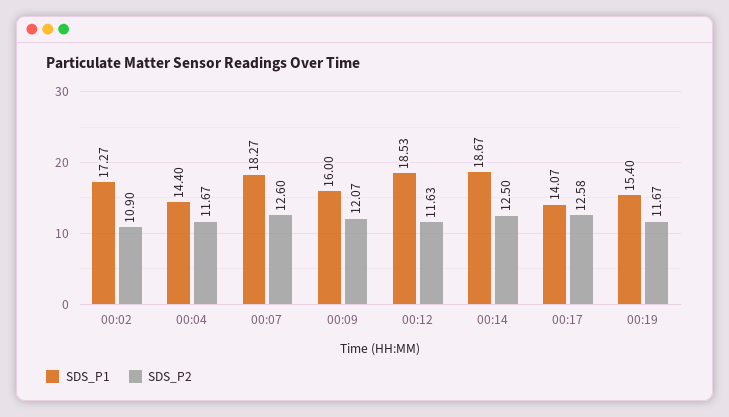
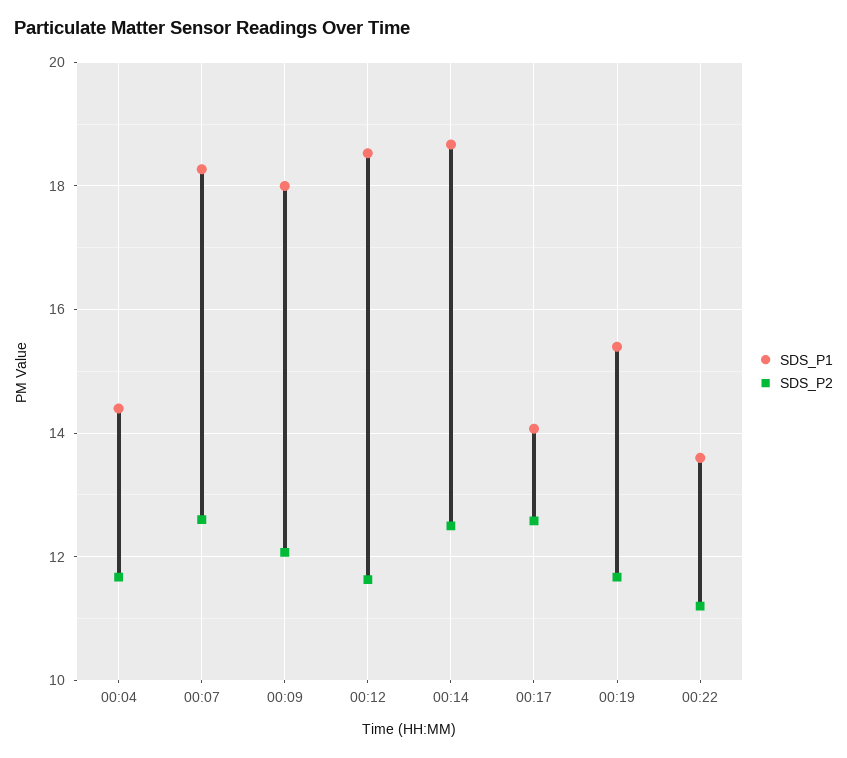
SDS_P1, 00:02: 17.27 -> none
SDS_P2, 00:02: 10.9 -> none
SDS_P1, 00:09: 16 -> 18
SDS_P1, 00:22: none -> 13.6
SDS_P2, 00:22: none -> 11.2

